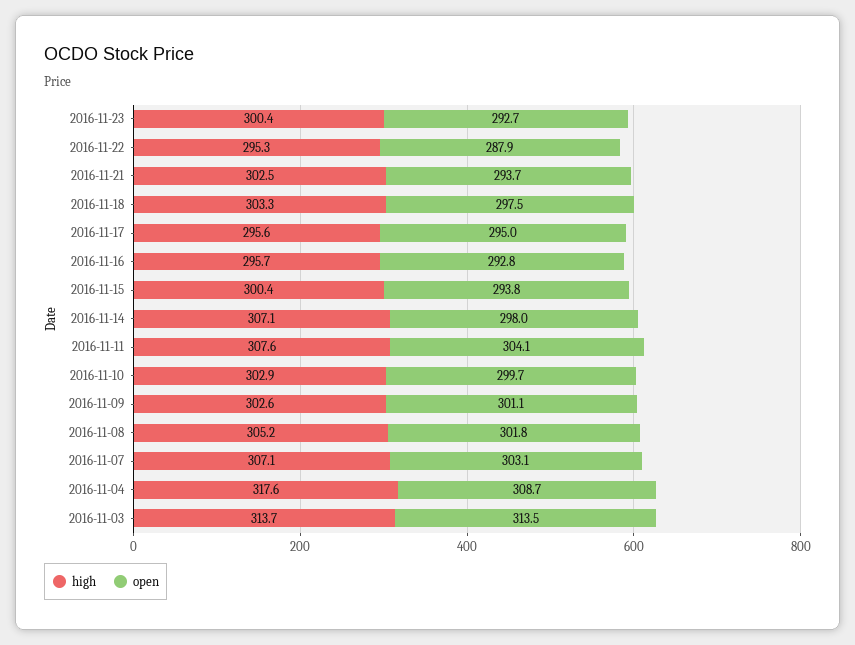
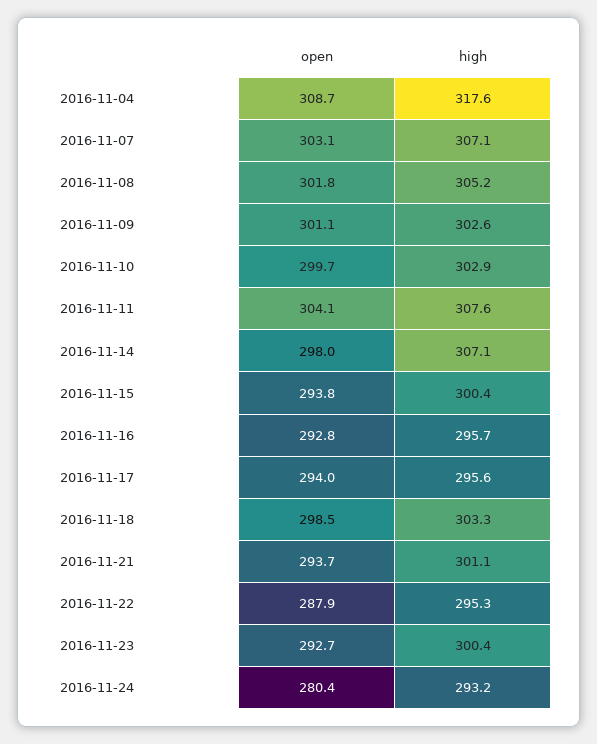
high, 2016-11-21: 302.5 -> 301.1
open, 2016-11-18: 297.5 -> 298.5
open, 2016-11-17: 295 -> 294
high, 2016-11-03: 313.7 -> none
open, 2016-11-03: 313.5 -> none
open, 2016-11-24: none -> 280.4
high, 2016-11-24: none -> 293.2

